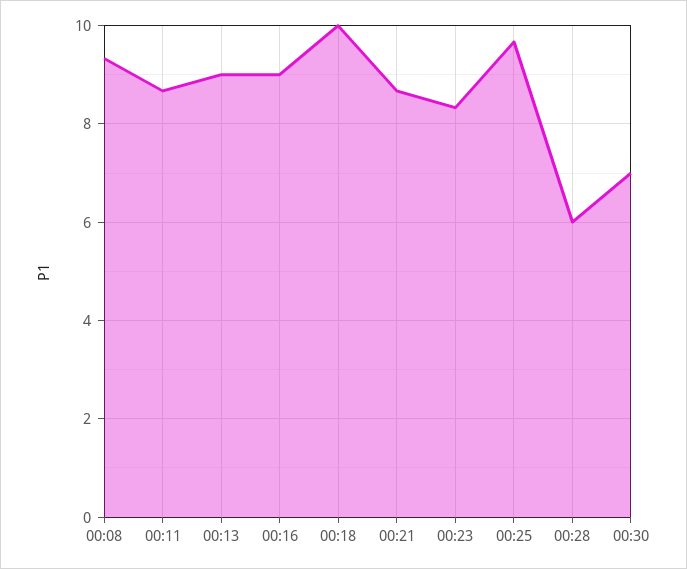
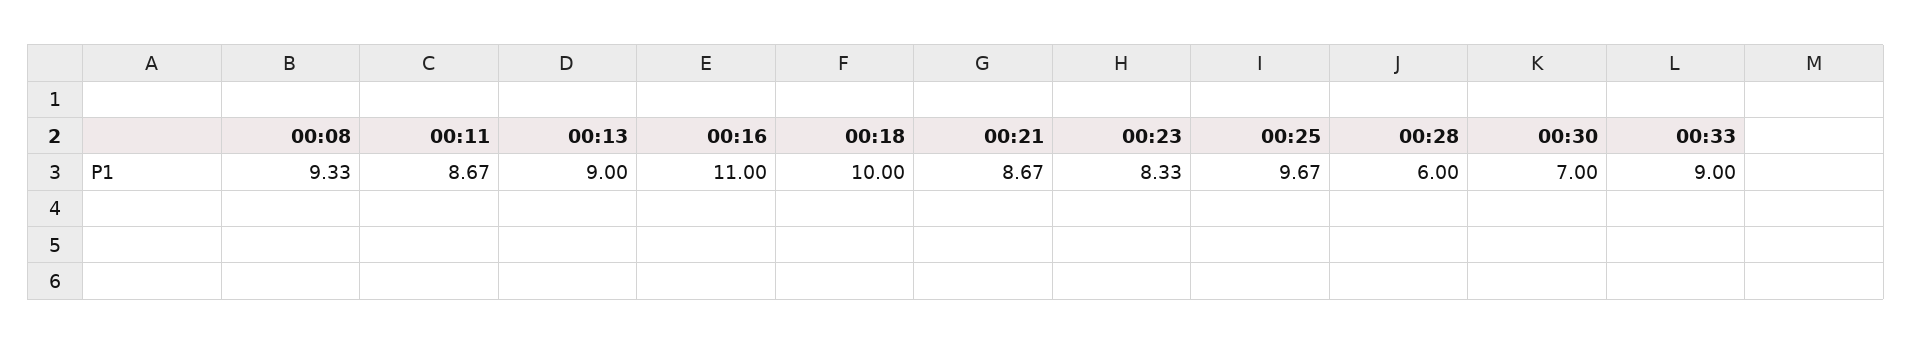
00:16: 9 -> 11
00:33: none -> 9

